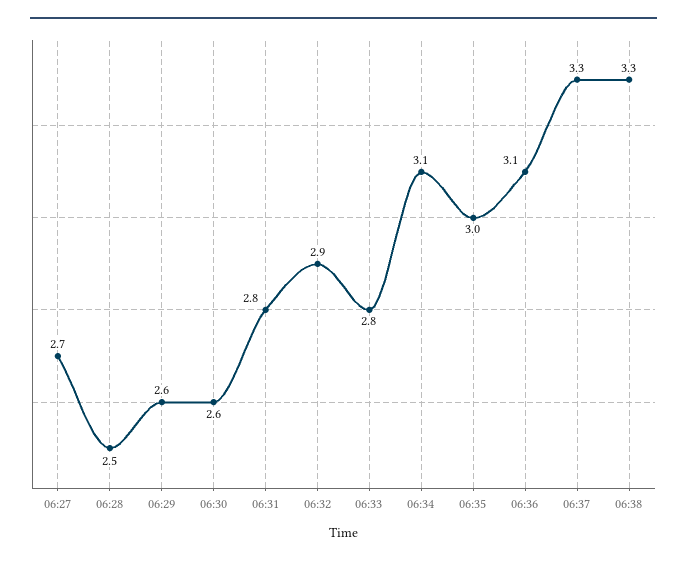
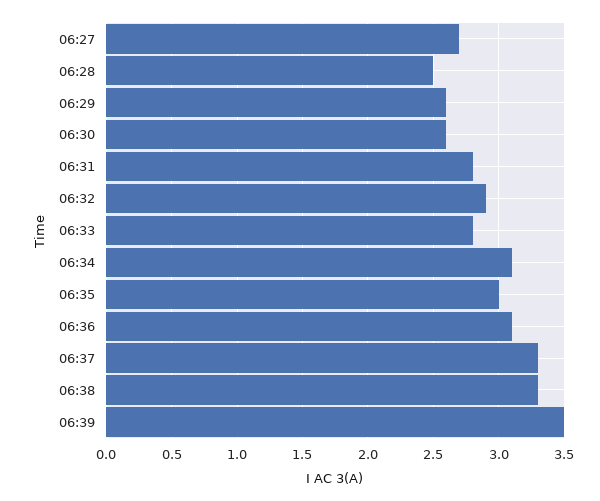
06:39: none -> 3.5

